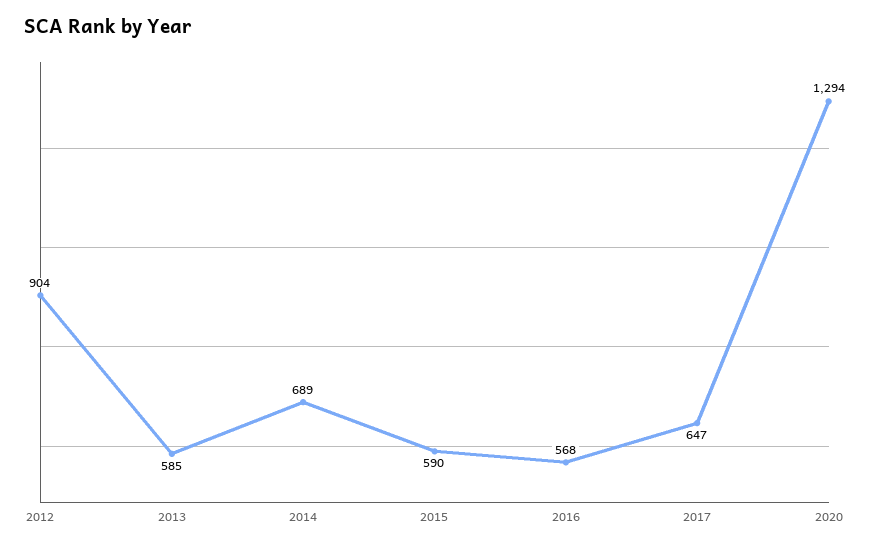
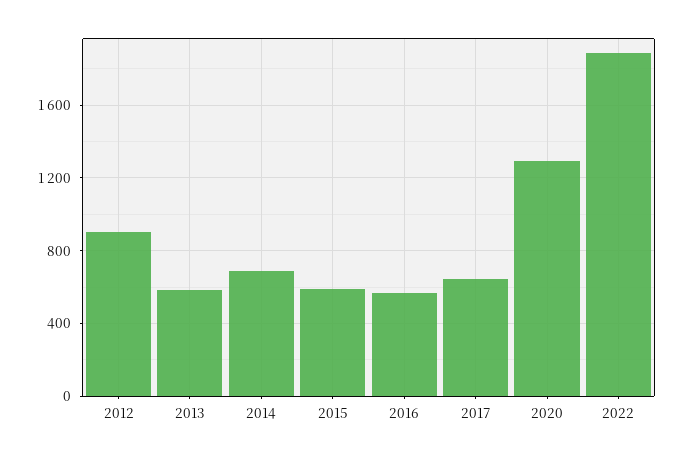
2022: none -> 1900

